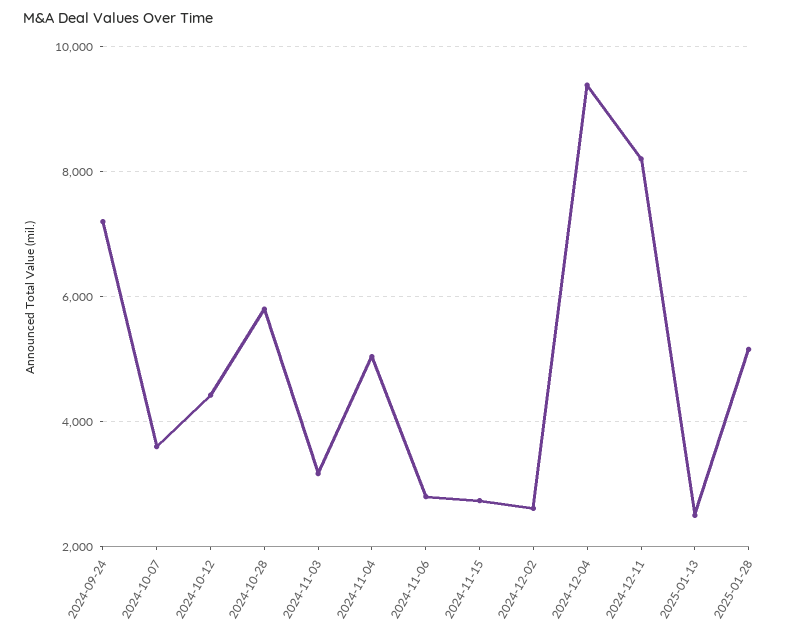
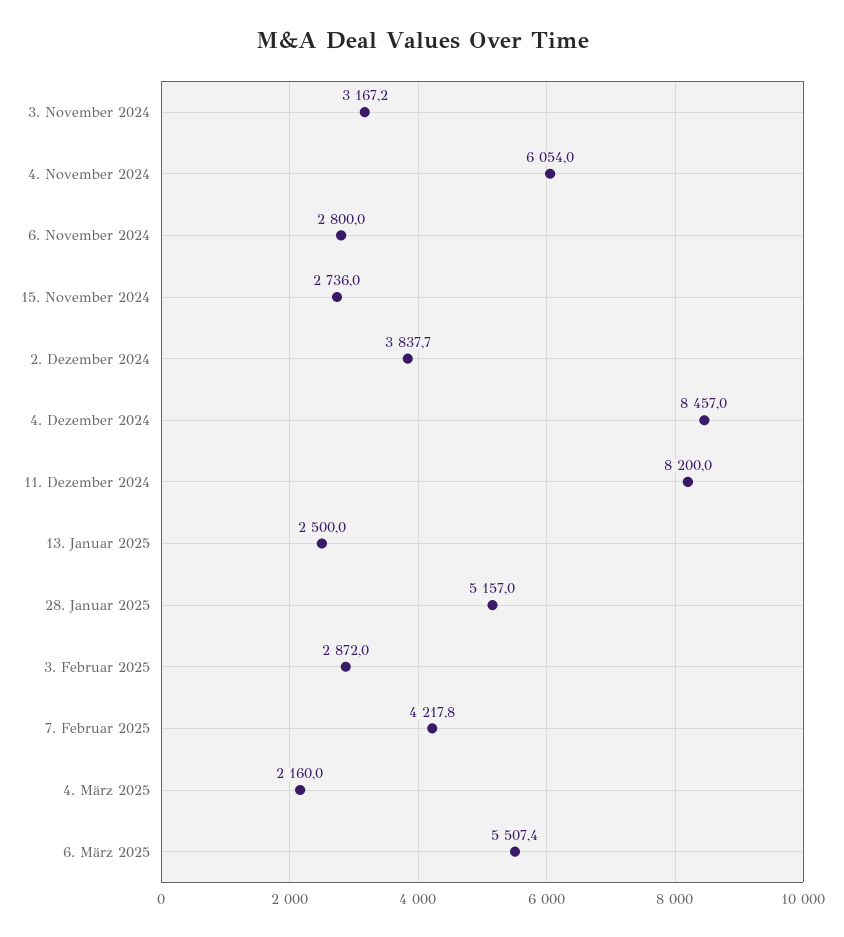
2024-09-24: 7200 -> none
2024-10-07: 3600 -> none
2024-10-12: 4400 -> none
2024-10-28: 5800 -> none
2024-11-04: 5000 -> 6054
2024-12-02: 2600 -> 3837.7
2024-12-04: 9400 -> 8457
3. Februar 2025: none -> 2872
7. Februar 2025: none -> 4217.8
4. März 2025: none -> 2160
6. März 2025: none -> 5507.4

